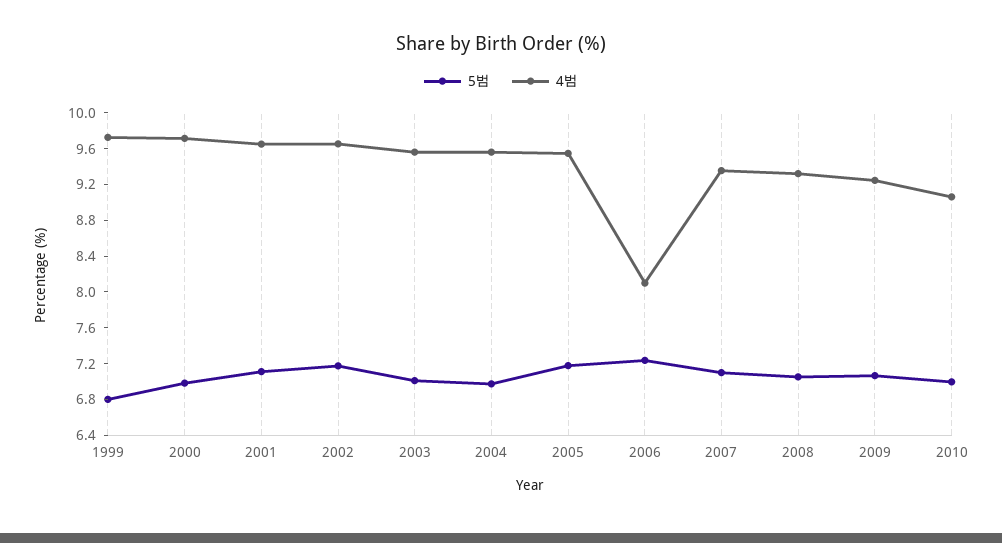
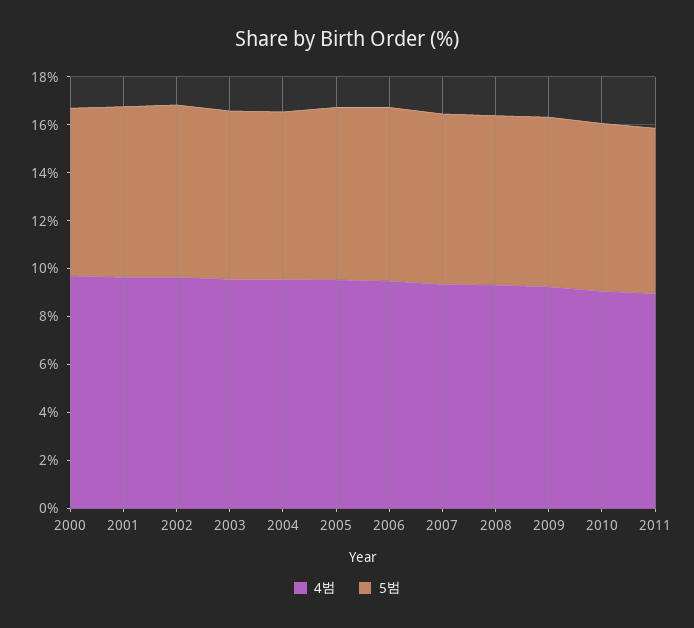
5범, 1999: 6.8 -> none
4범, 1999: 9.7 -> none
4범, 2006: 8.1 -> 9.5
4범, 2011: none -> 9
5범, 2011: none -> 7

